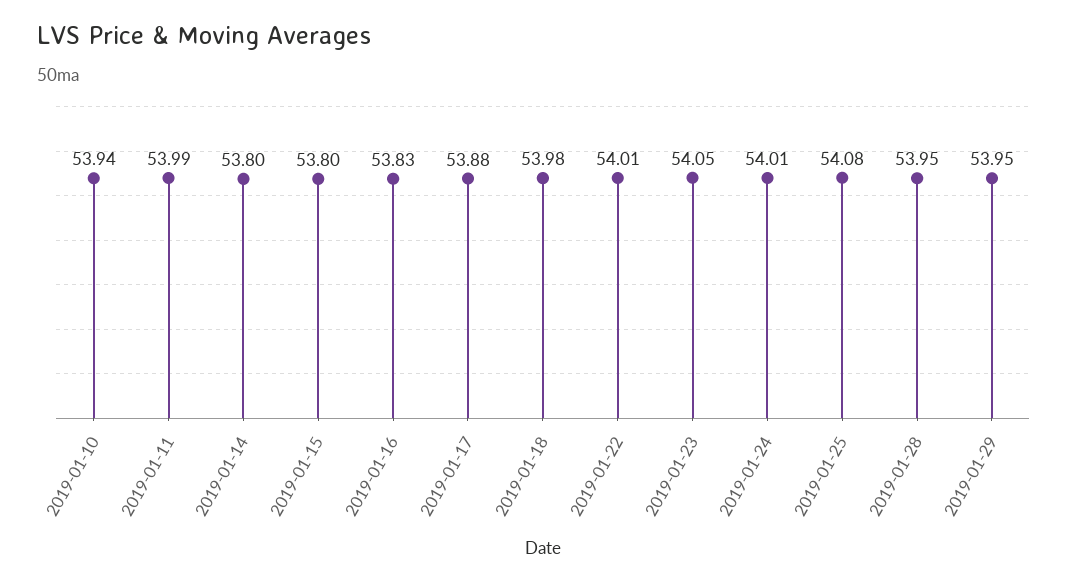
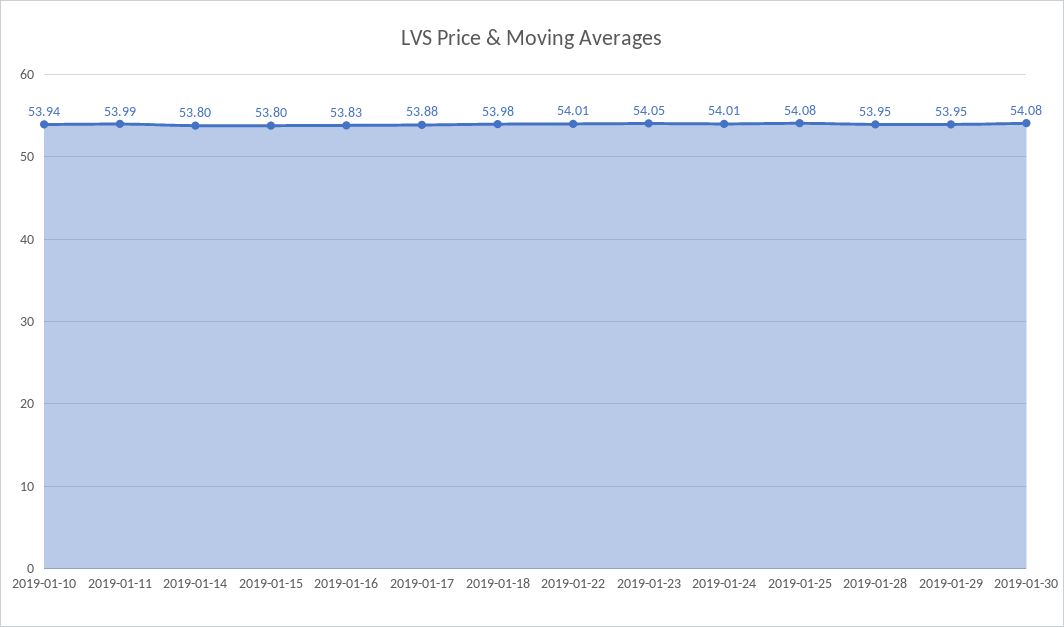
2019-01-30: none -> 54.08

